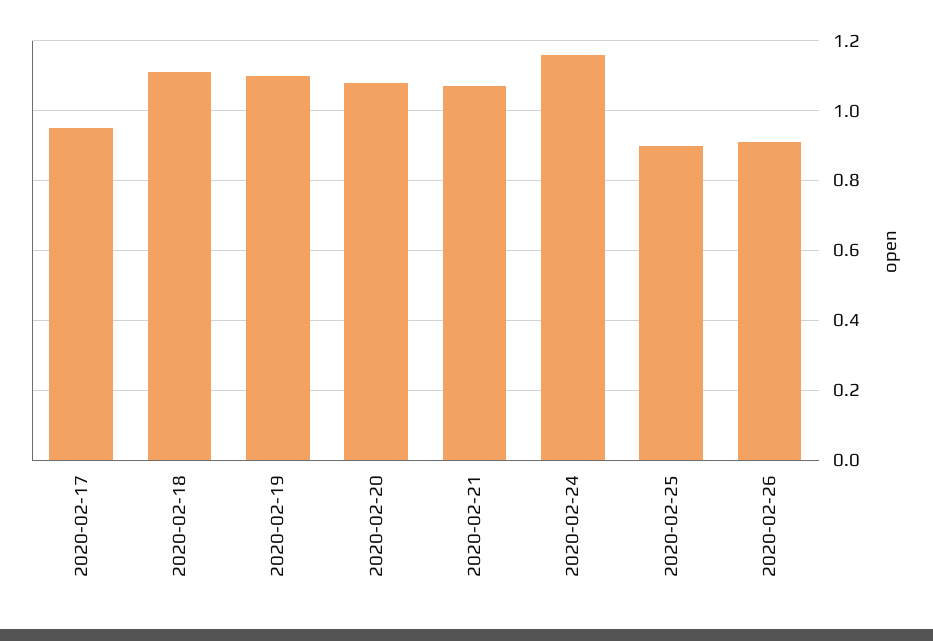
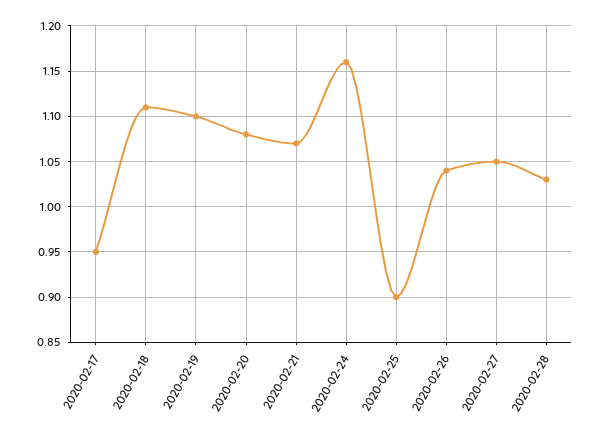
2020-02-26: 0.9 -> 1.04
2020-02-27: none -> 1.05
2020-02-28: none -> 1.03

